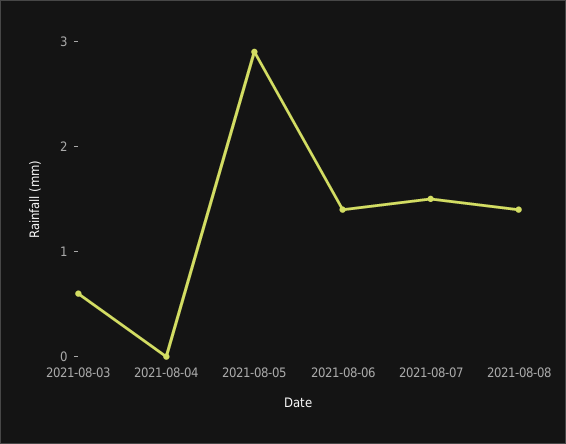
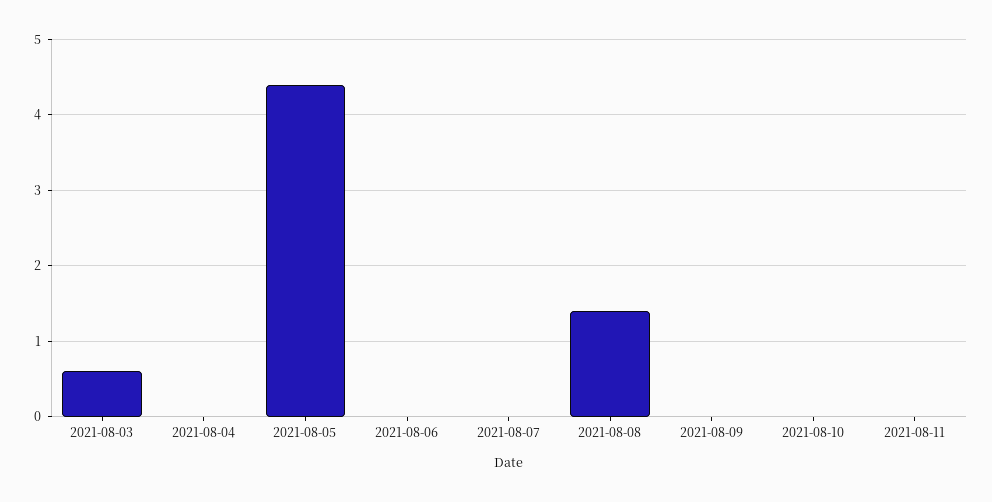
2021-08-05: 2.9 -> 4.4
2021-08-06: 1.4 -> 0
2021-08-07: 1.5 -> 0
2021-08-09: none -> 0
2021-08-10: none -> 0
2021-08-11: none -> 0

